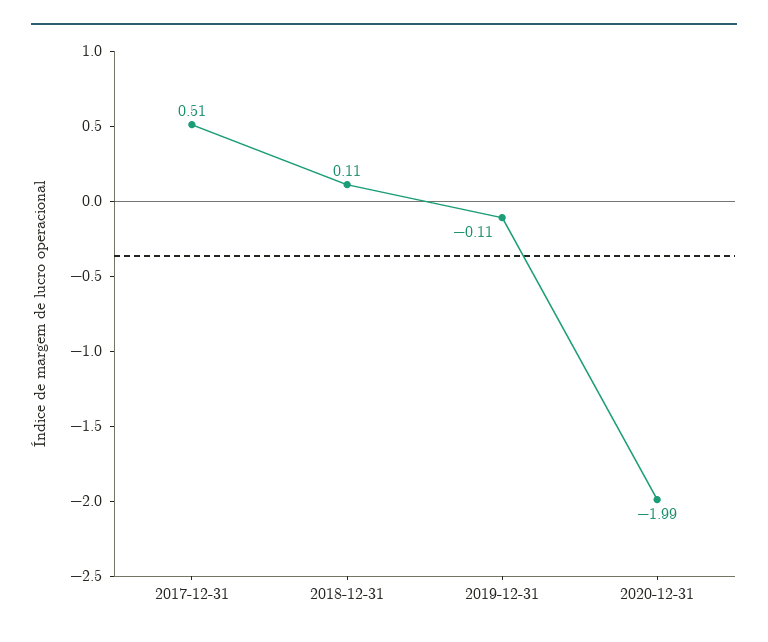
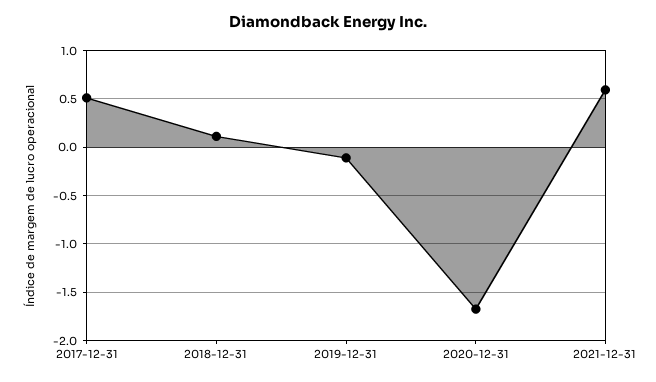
2020-12-31: -1.99 -> -1.7
2021-12-31: none -> 0.6

